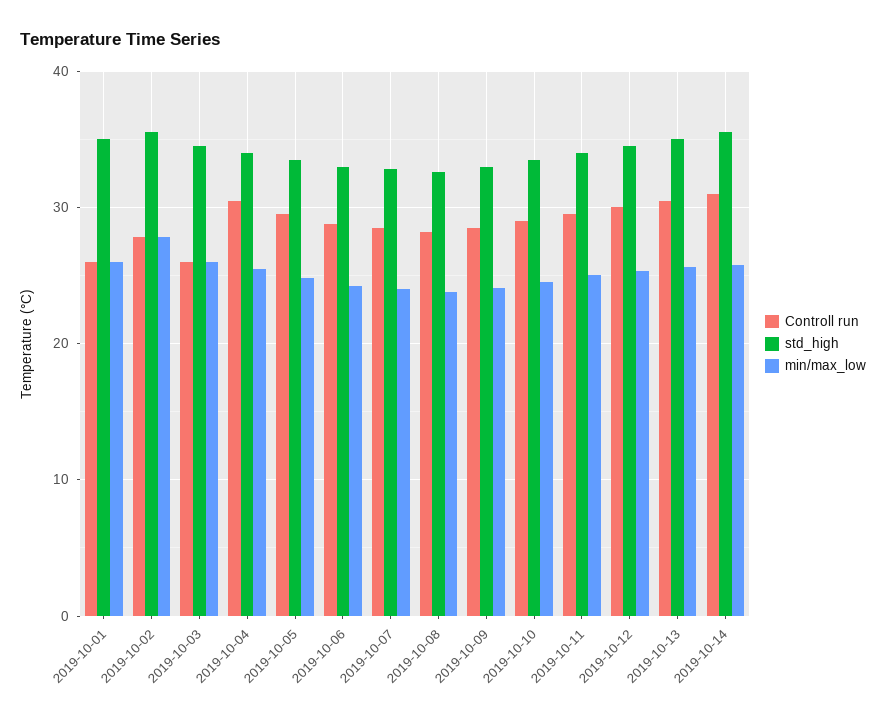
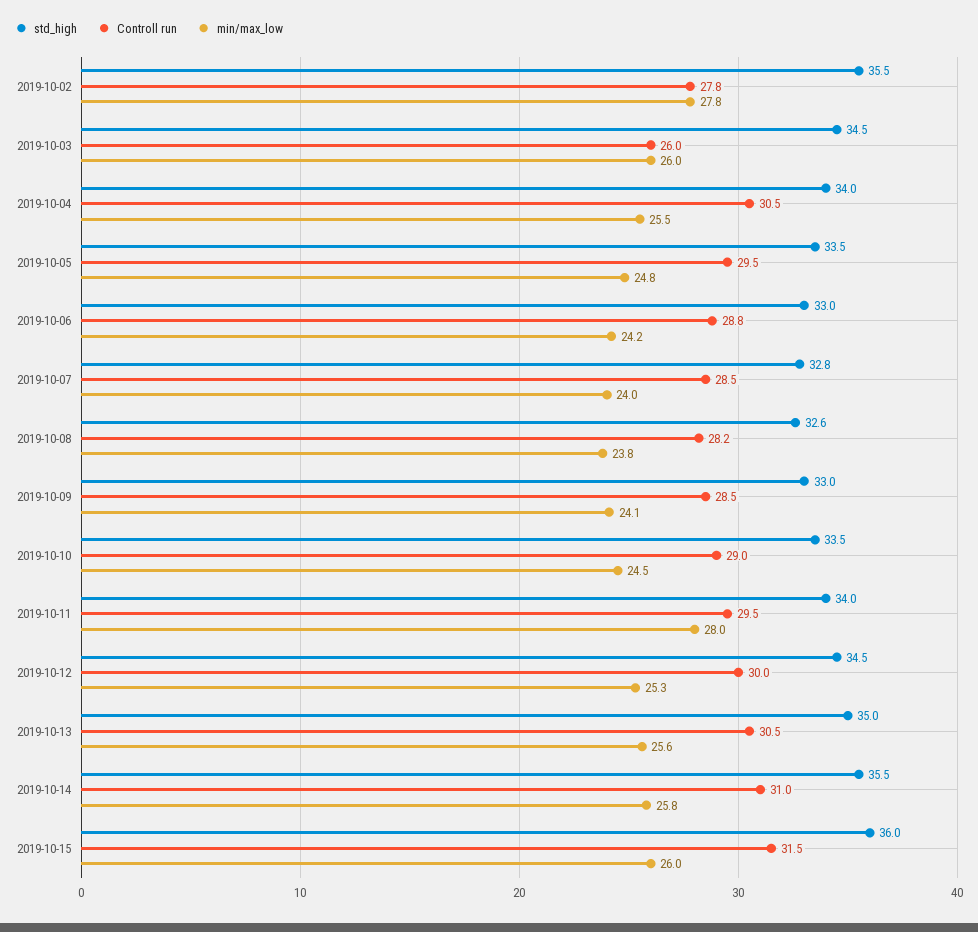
Controll run, 2019-10-01: 26 -> none
std_high, 2019-10-01: 35 -> none
min/max_low, 2019-10-01: 26 -> none
min/max_low, 2019-10-11: 25 -> 28
std_high, 2019-10-15: none -> 36
Controll run, 2019-10-15: none -> 31.5
min/max_low, 2019-10-15: none -> 26

